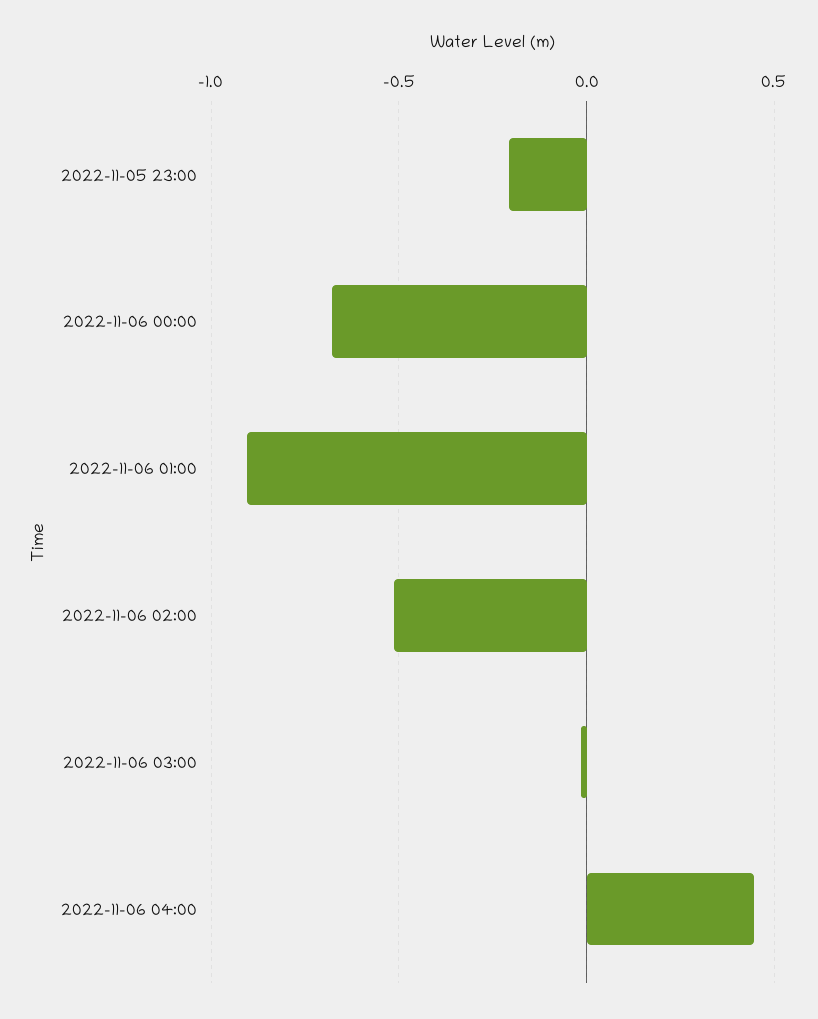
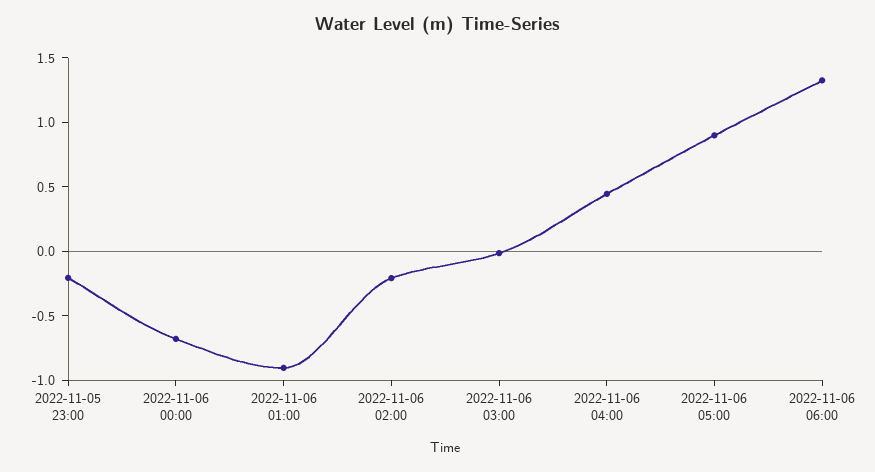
2022-11-06 02:00: -0.5 -> -0.2
2022-11-06 05:00: none -> 0.9
2022-11-06 06:00: none -> 1.3

